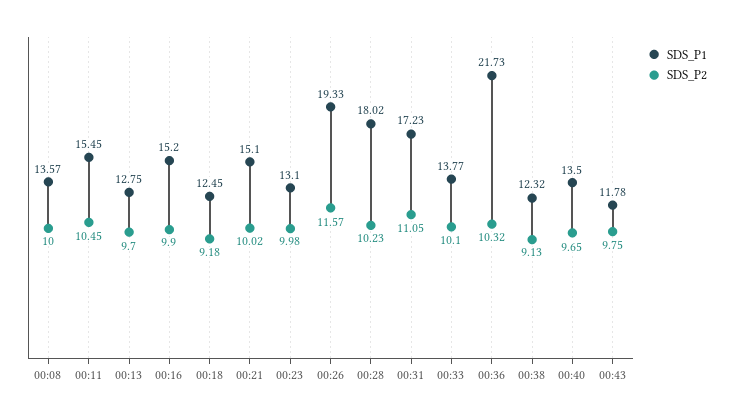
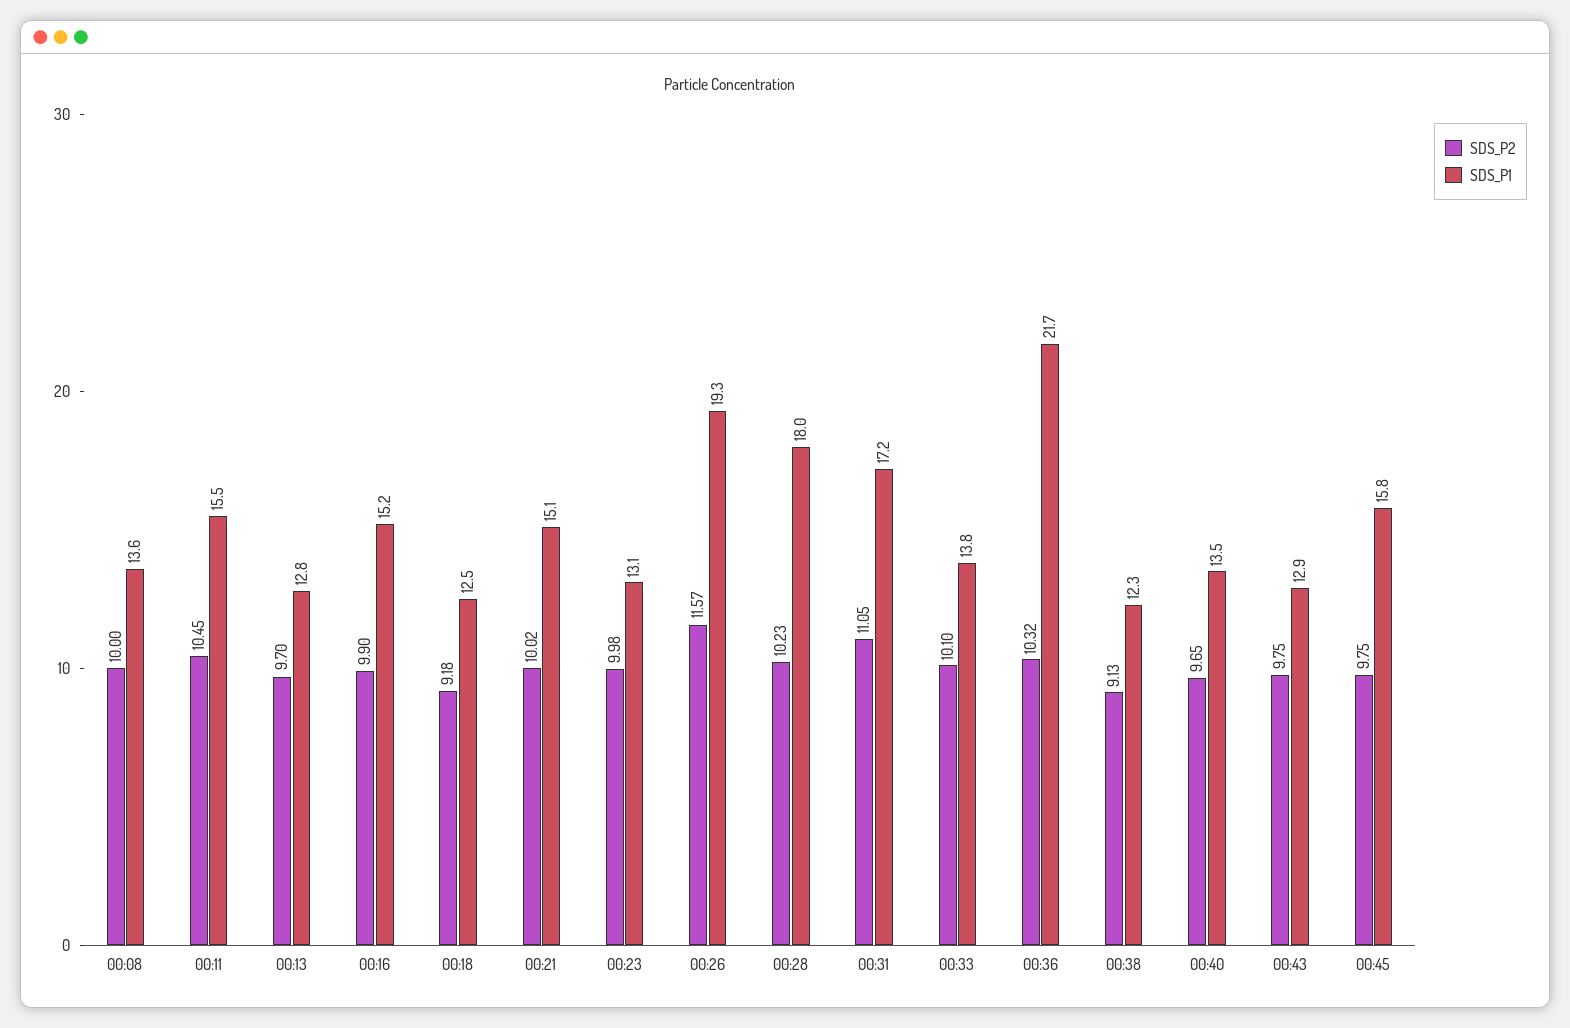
SDS_P1, 00:43: 11.78 -> 12.9
SDS_P2, 00:45: none -> 9.75
SDS_P1, 00:45: none -> 15.8

